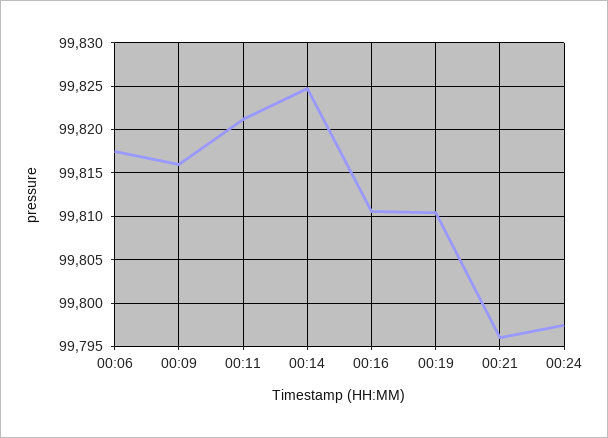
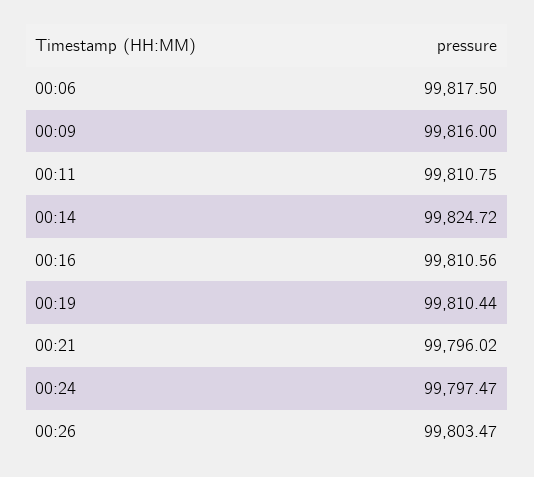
00:11: 99821 -> 99810.75
00:26: none -> 99803.47

